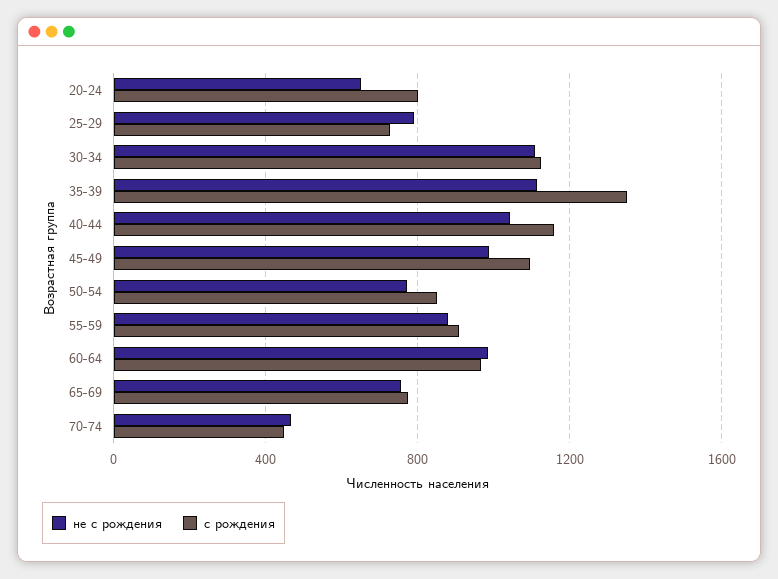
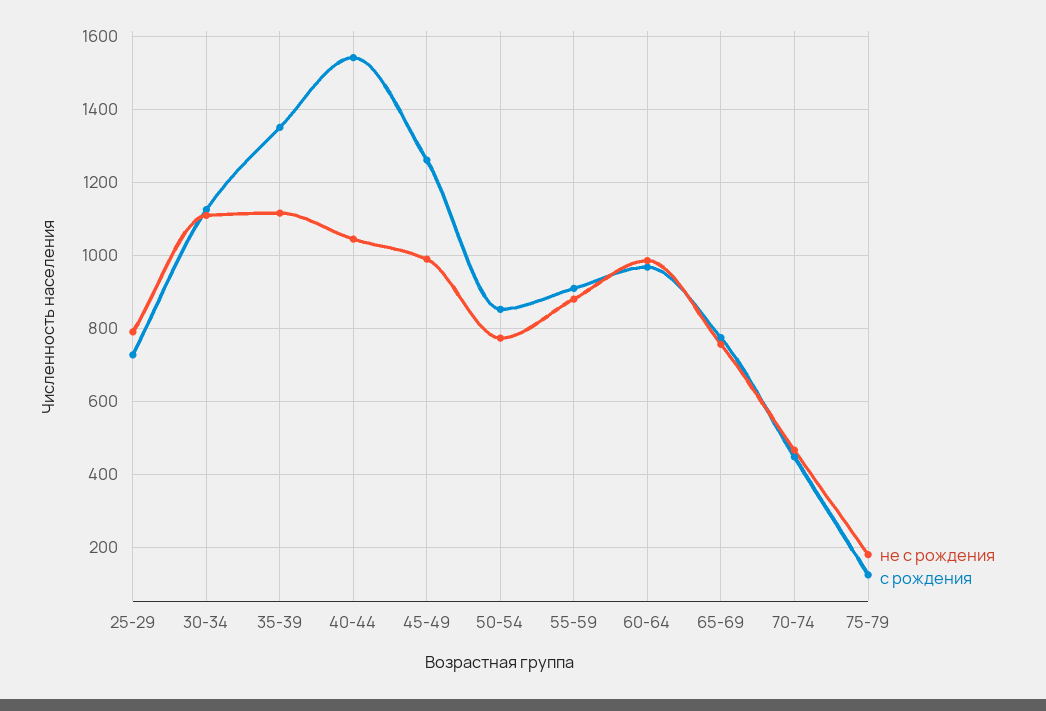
не с рождения, 20-24: 650 -> none
с рождения, 20-24: 800 -> none
с рождения, 40-44: 1150 -> 1540
с рождения, 45-49: 1100 -> 1260
не с рождения, 75-79: none -> 180
с рождения, 75-79: none -> 120

